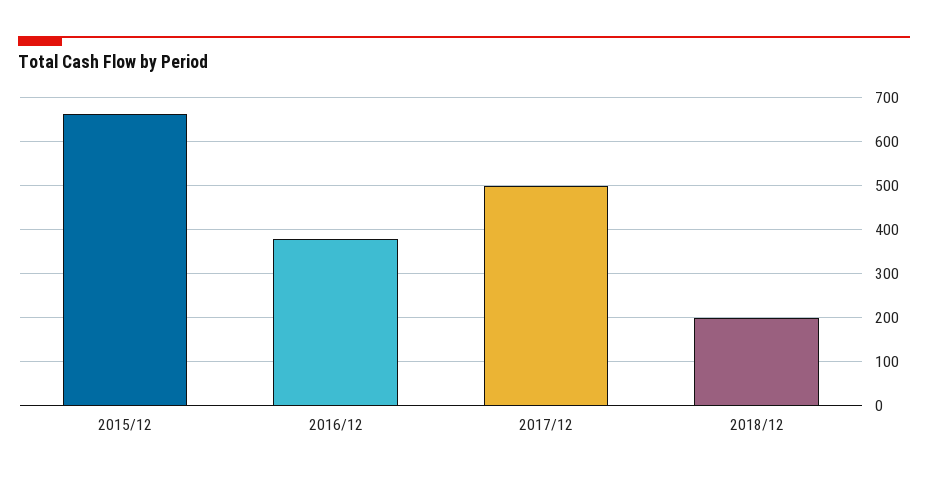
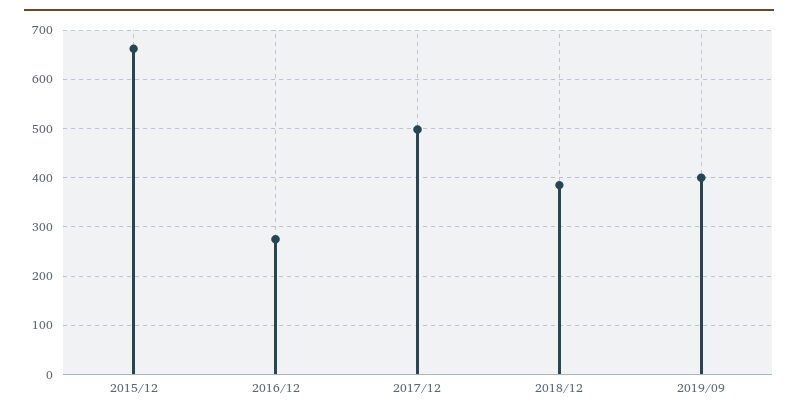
2016/12: 380 -> 280
2018/12: 200 -> 380
2019/09: none -> 400

